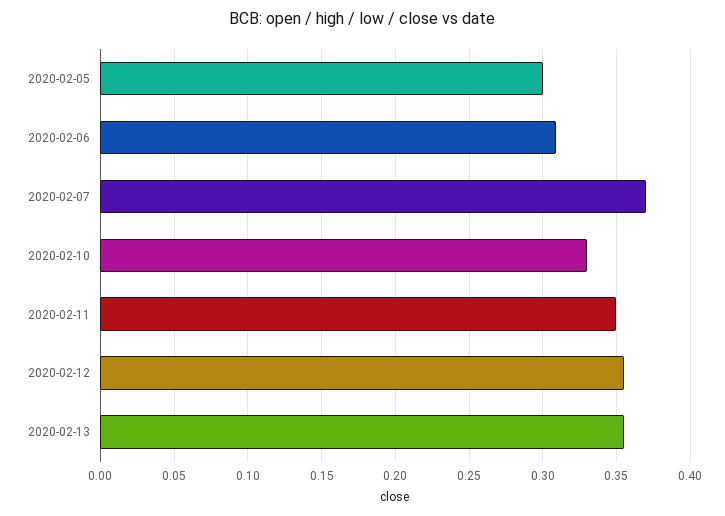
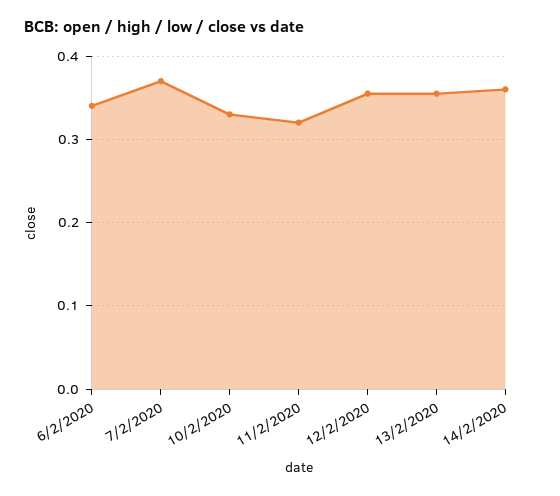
2020-02-05: 0.3 -> none
2020-02-06: 0.31 -> 0.34
2020-02-11: 0.35 -> 0.32
14/2/2020: none -> 0.36

